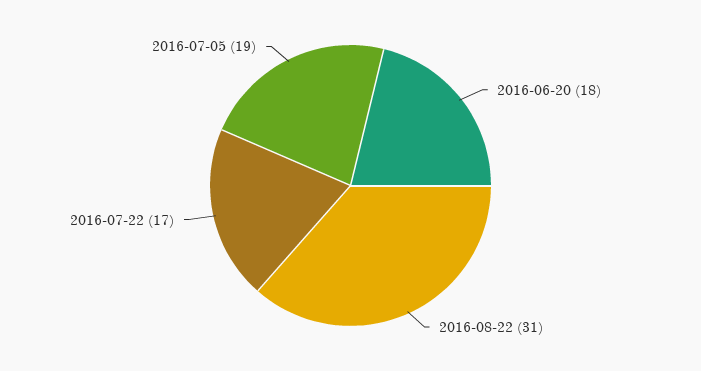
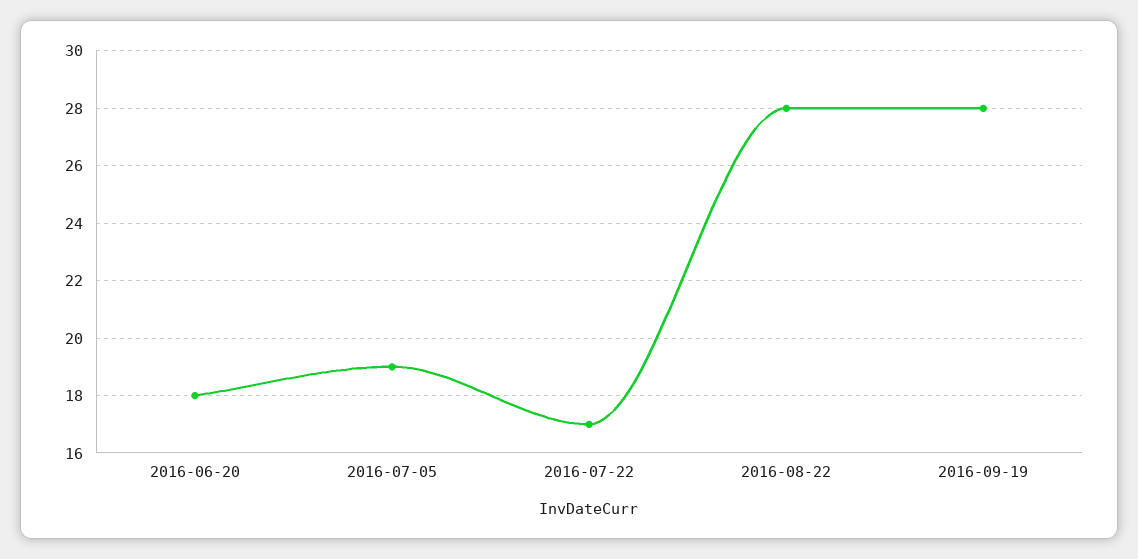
2016-08-22: 31 -> 28
2016-09-19: none -> 28

